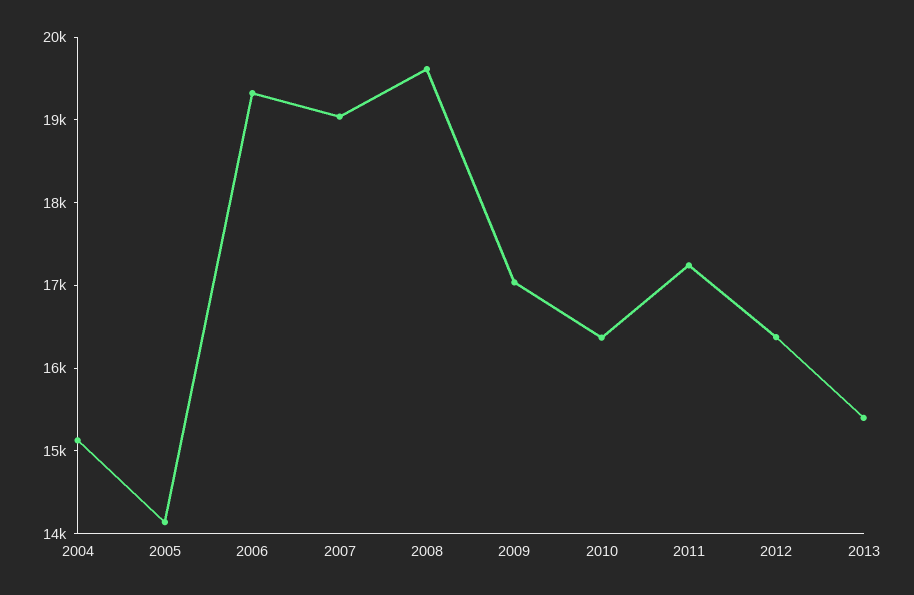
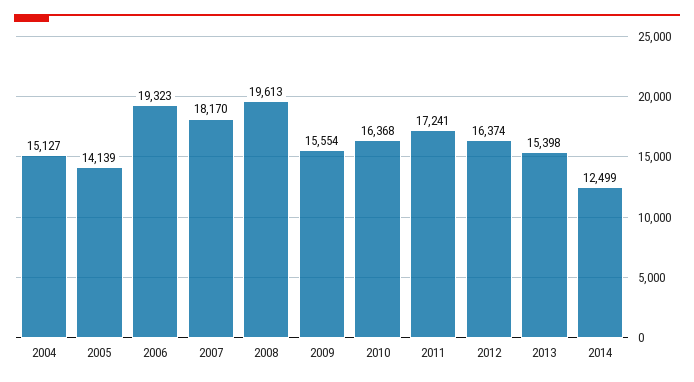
2007: 19000 -> 18170
2009: 17000 -> 15554
2014: none -> 12499

